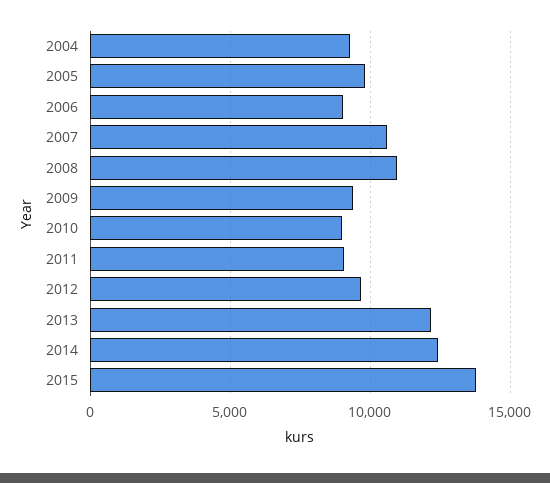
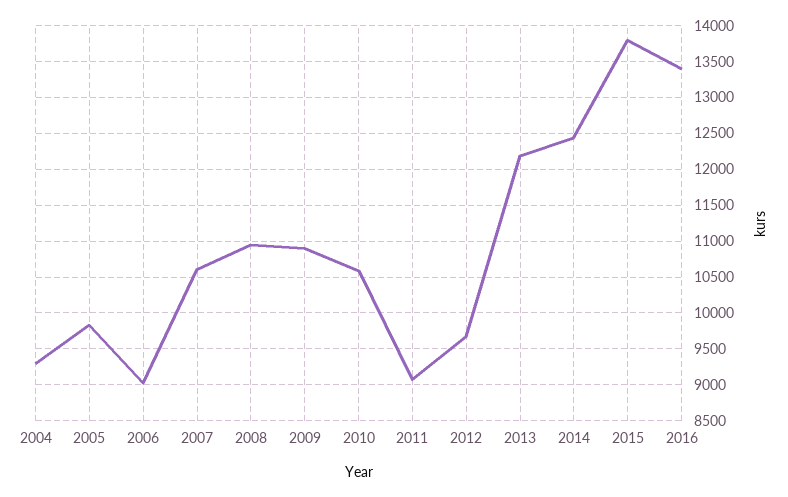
2009: 9500 -> 10900
2010: 9000 -> 10600
2016: none -> 13400

